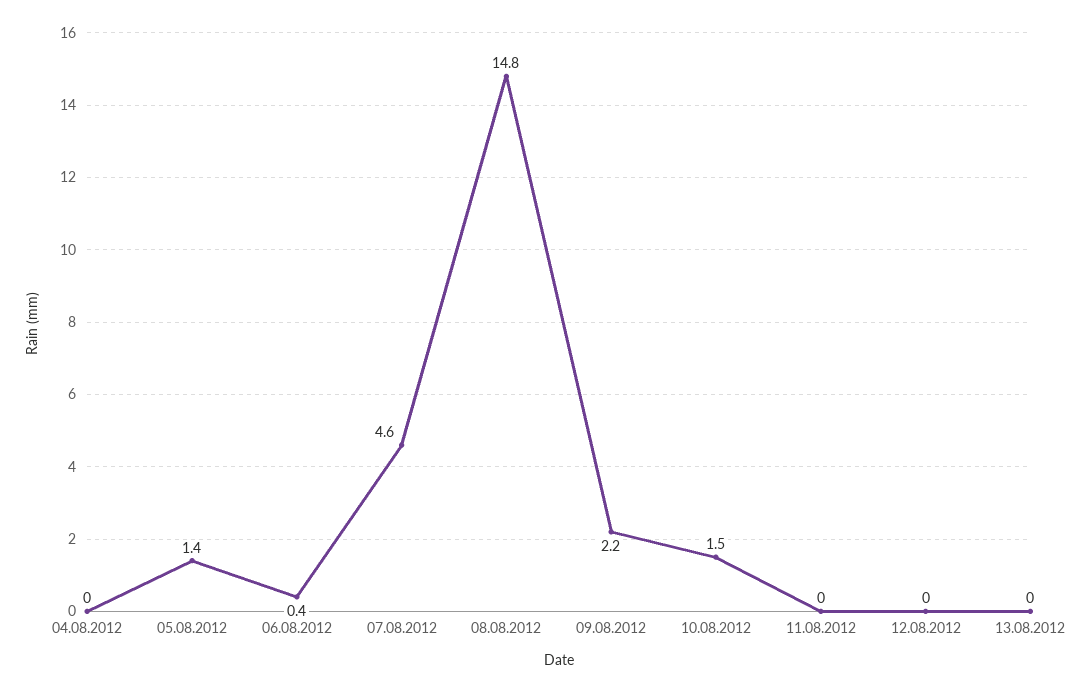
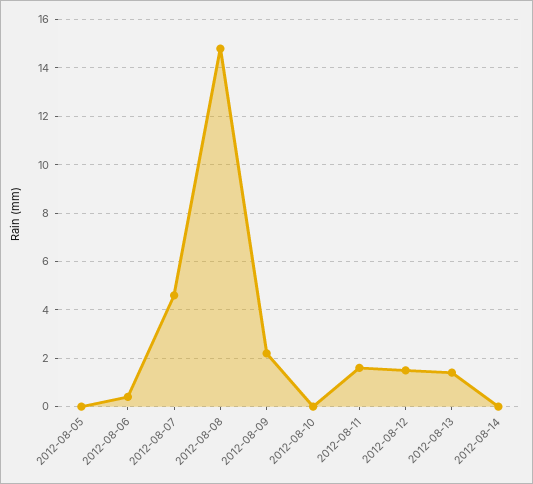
04.08.2012: 0 -> none
05.08.2012: 1.4 -> 0
10.08.2012: 1.5 -> 0
11.08.2012: 0 -> 1.5
12.08.2012: 0 -> 1.5
13.08.2012: 0 -> 1.5
2012-08-14: none -> 0

